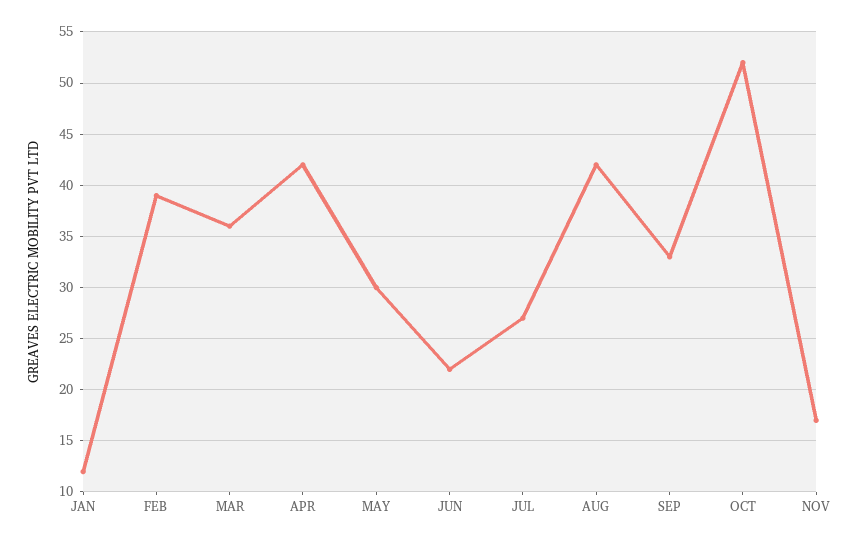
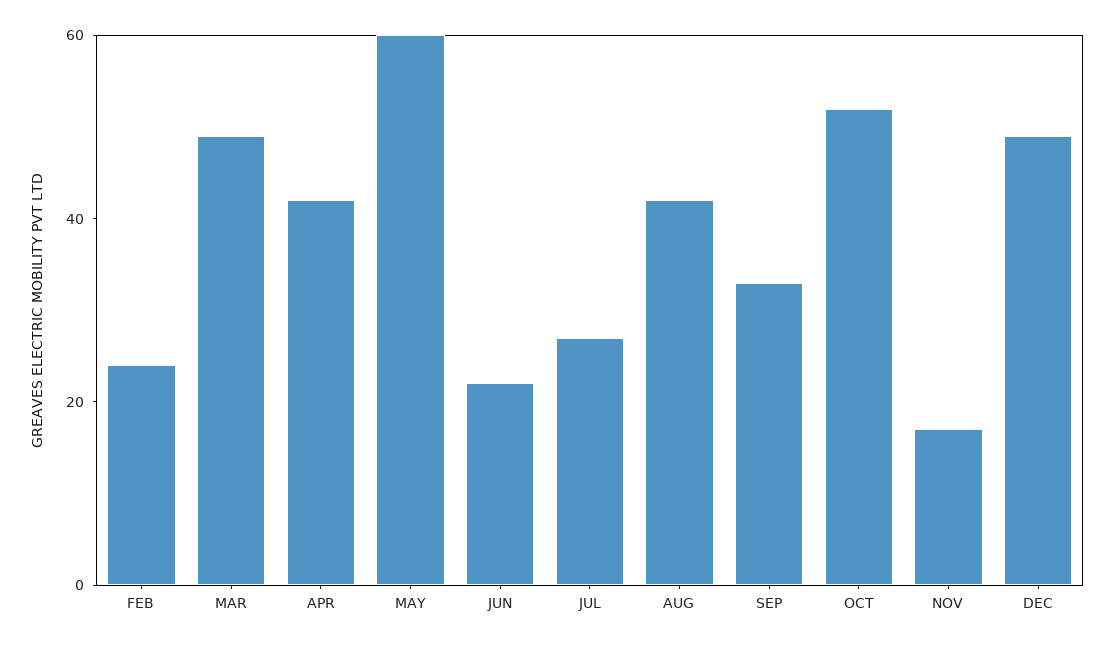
JAN: 12 -> none
FEB: 39 -> 25
MAR: 36 -> 50
MAY: 30 -> 60
DEC: none -> 50

